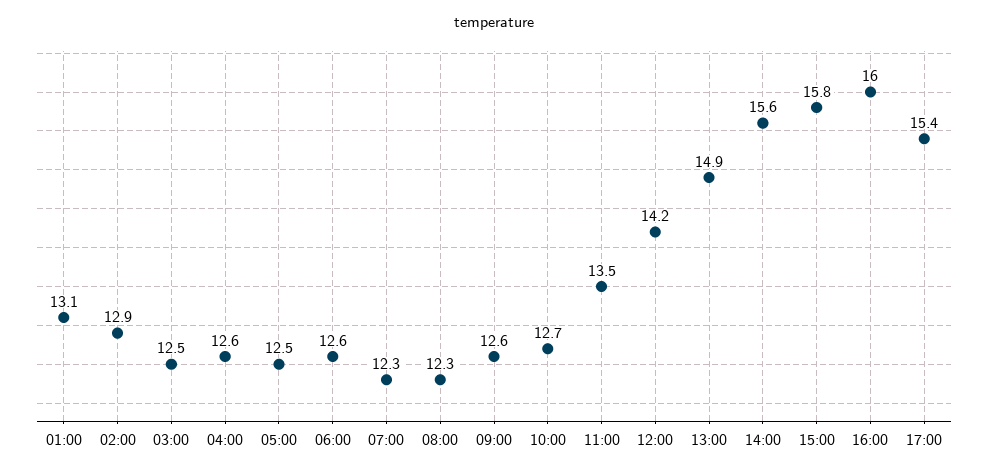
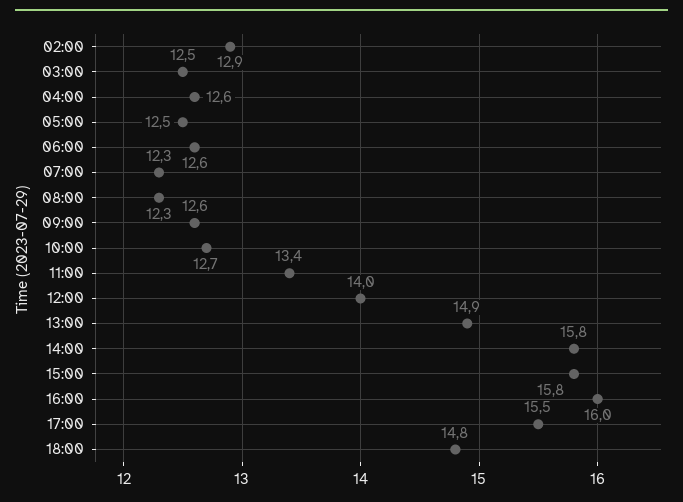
01:00: 13.1 -> none
11:00: 13.5 -> 13.4
12:00: 14.2 -> 14
14:00: 15.6 -> 15.8
17:00: 15.4 -> 15.5
18:00: none -> 14.8

